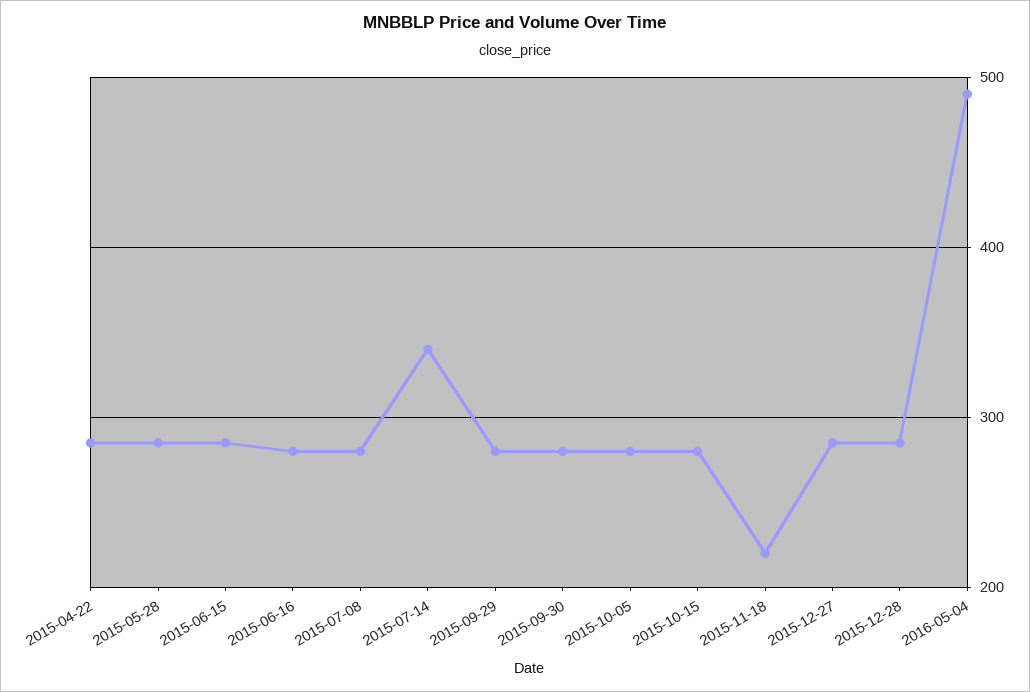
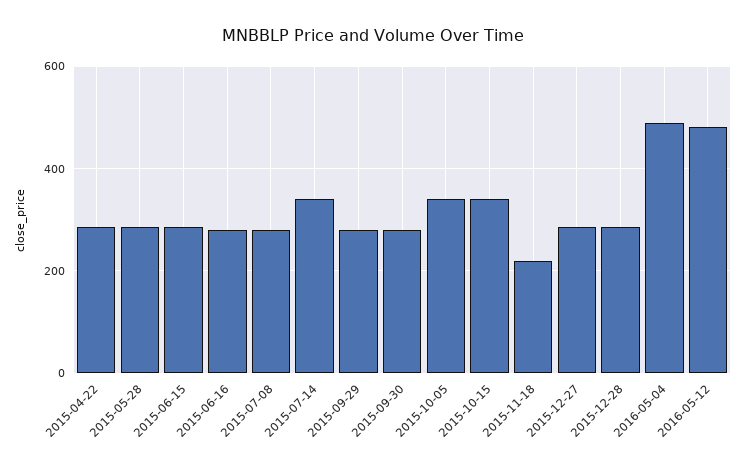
2015-10-05: 280 -> 340
2015-10-15: 280 -> 340
2016-05-12: none -> 480

